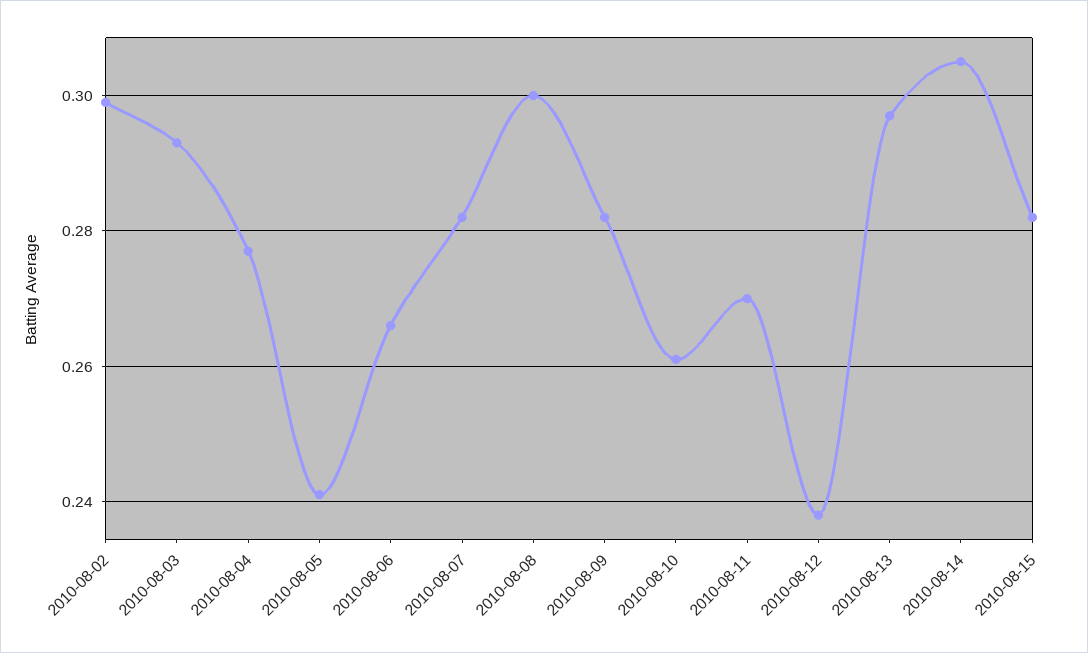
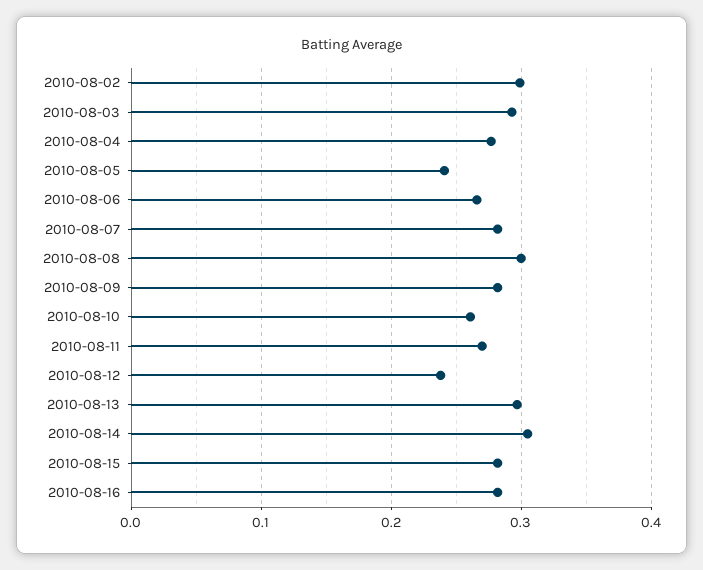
2010-08-16: none -> 0.28

